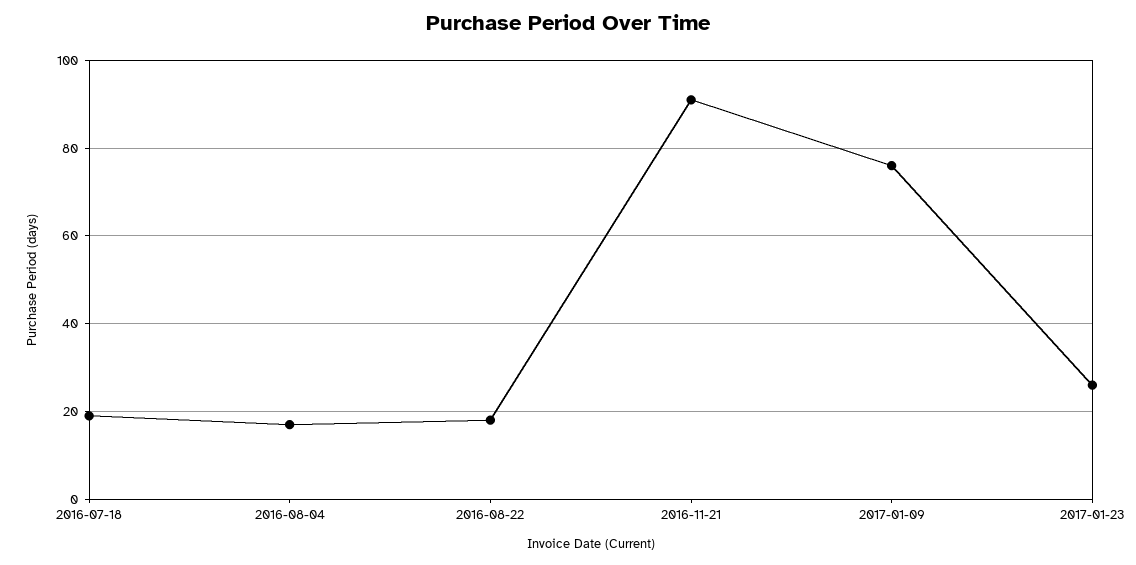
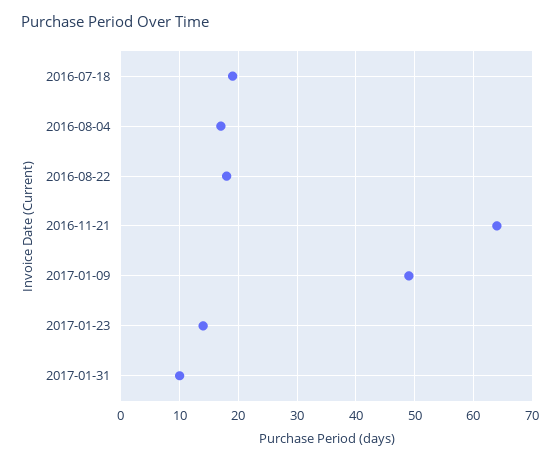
2016-11-21: 90 -> 65
2017-01-09: 75 -> 50
2017-01-23: 25 -> 15
2017-01-31: none -> 10

